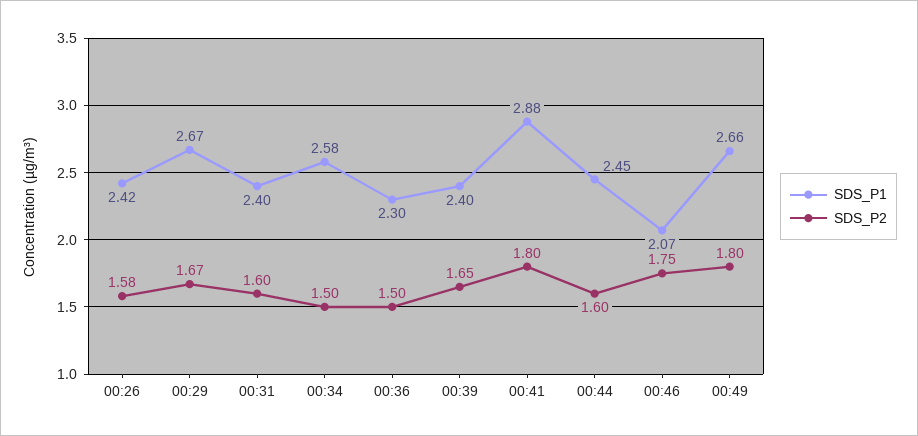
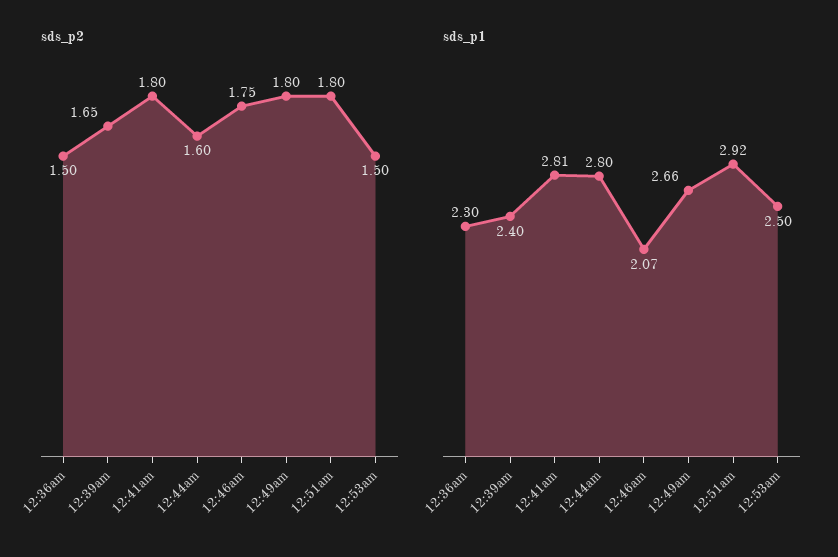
SDS_P1, 00:26: 2.42 -> none
SDS_P2, 00:26: 1.58 -> none
SDS_P1, 00:29: 2.67 -> none
SDS_P2, 00:29: 1.67 -> none
SDS_P1, 00:31: 2.4 -> none
SDS_P2, 00:31: 1.6 -> none
SDS_P1, 00:34: 2.58 -> none
SDS_P2, 00:34: 1.5 -> none
SDS_P1, 00:41: 2.88 -> 2.81
SDS_P1, 00:44: 2.45 -> 2.8
SDS_P2, 12:51am: none -> 1.8
SDS_P2, 12:53am: none -> 1.5
SDS_P1, 12:51am: none -> 2.92
SDS_P1, 12:53am: none -> 2.5

